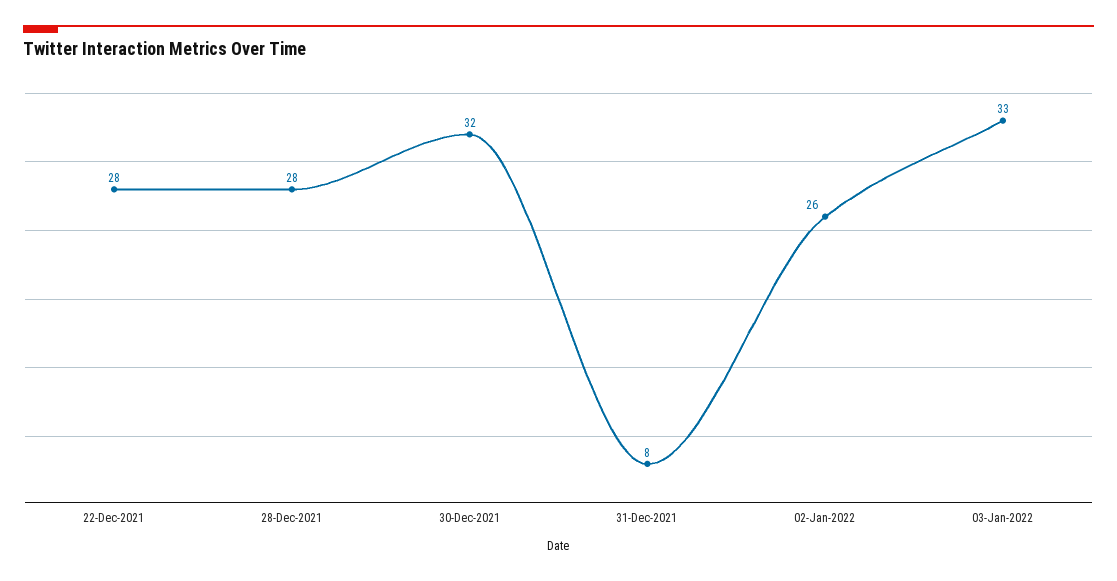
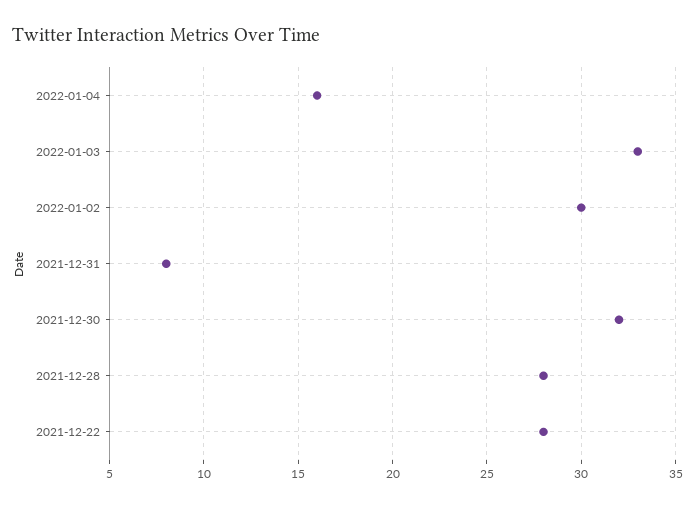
02-Jan-2022: 26 -> 30
2022-01-04: none -> 16

